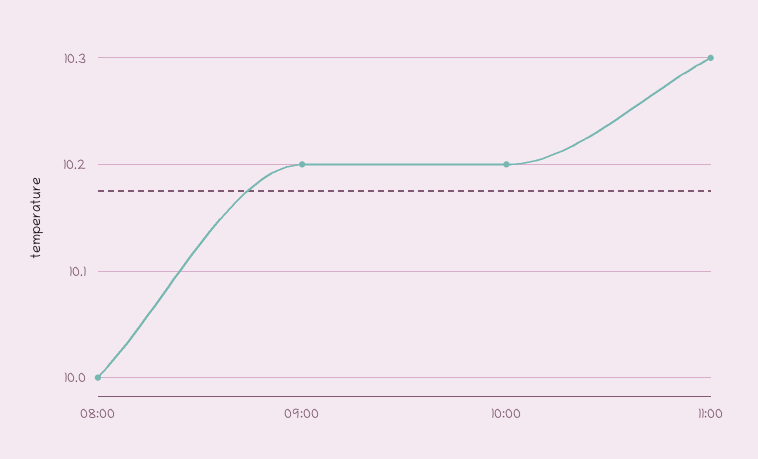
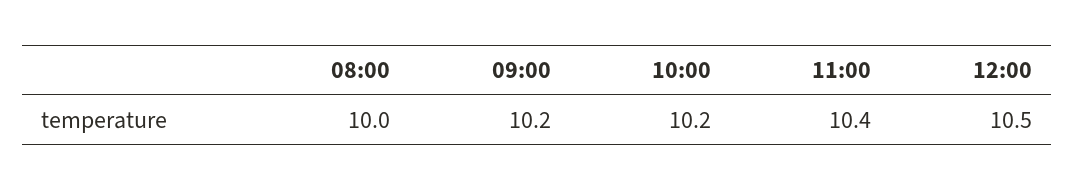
11:00: 10.3 -> 10.4
12:00: none -> 10.5

